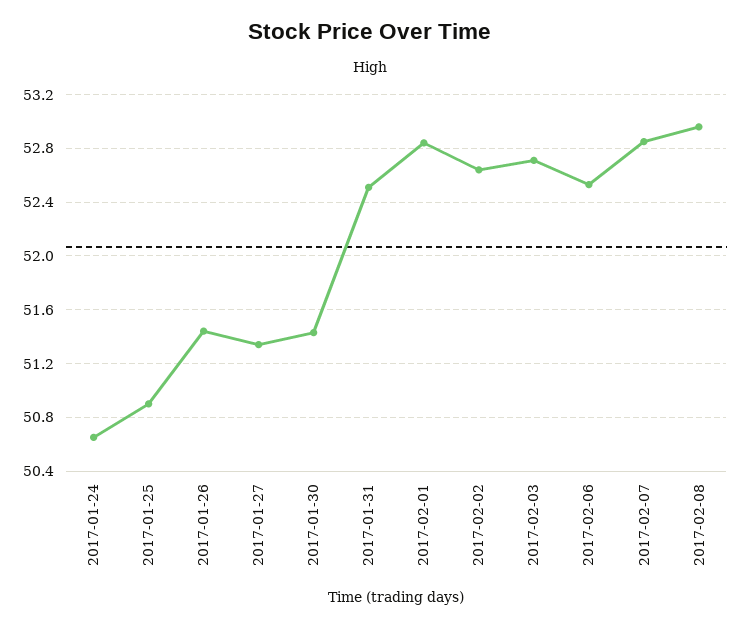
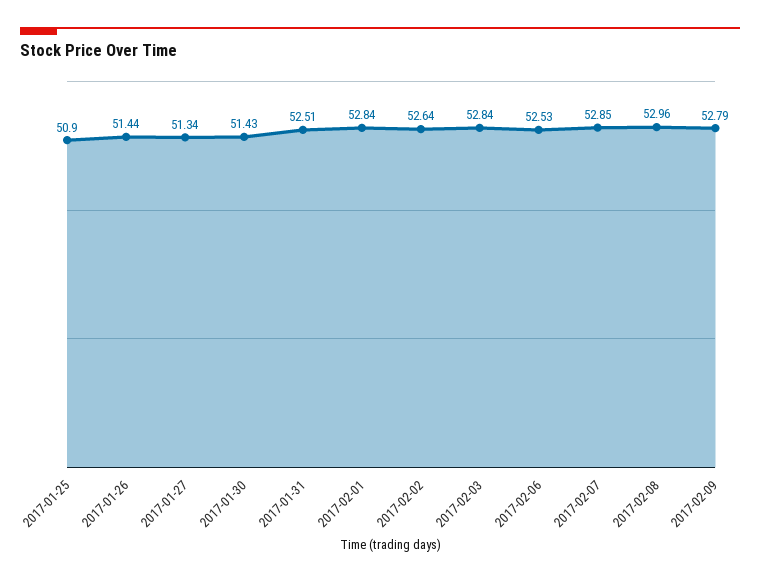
2017-01-24: 50.65 -> none
2017-02-03: 52.7 -> 52.84
2017-02-09: none -> 52.79

